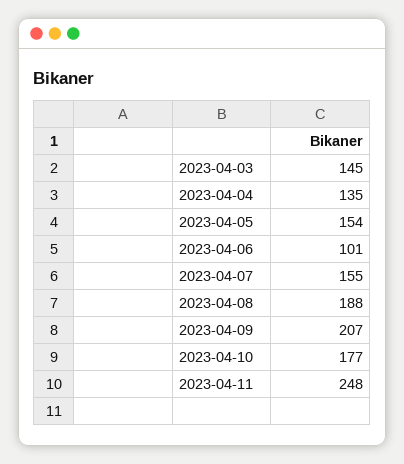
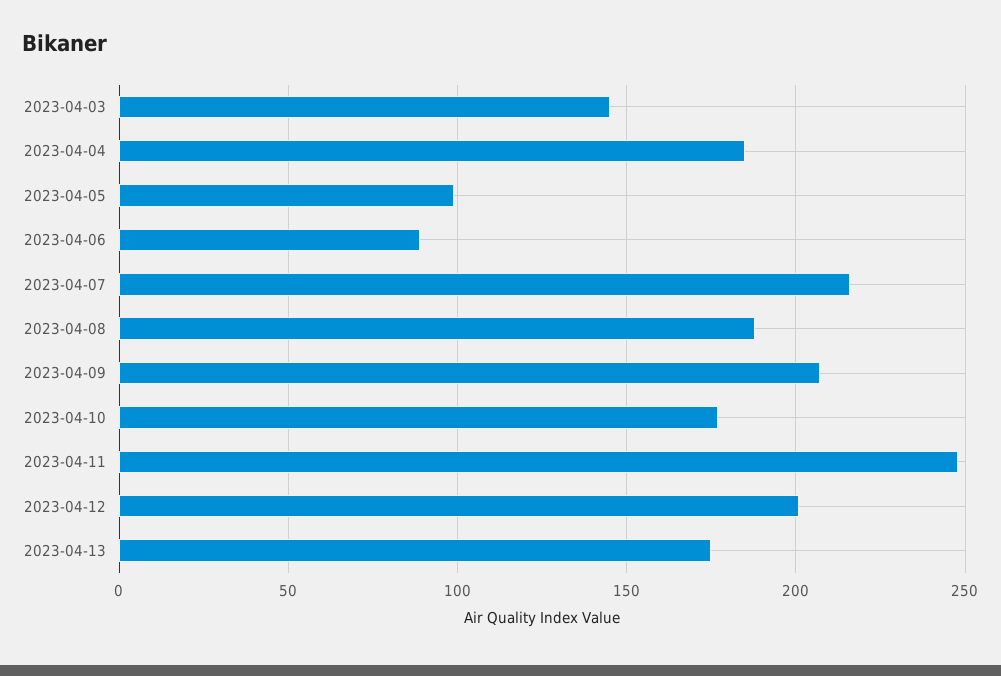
2023-04-04: 135 -> 185
2023-04-05: 154 -> 100
2023-04-06: 101 -> 90
2023-04-07: 155 -> 215
2023-04-12: none -> 200
2023-04-13: none -> 175

